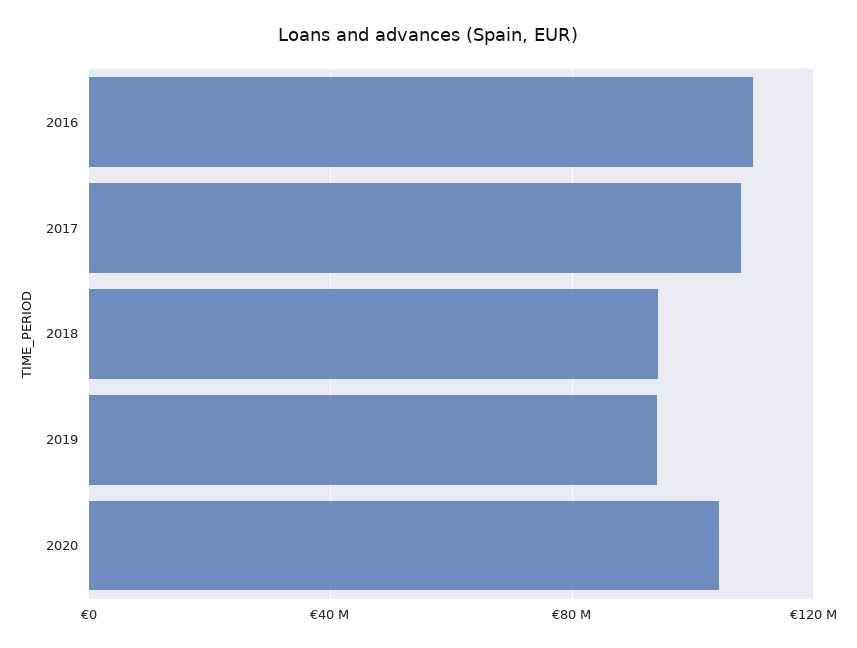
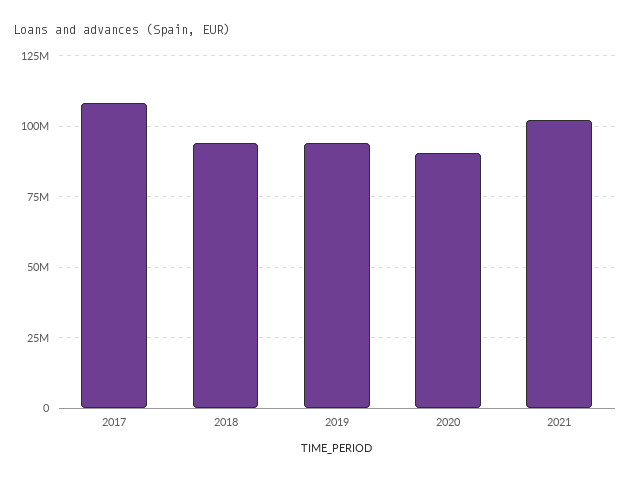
2016: 110000000 -> none
2020: 105000000 -> 90000000
2021: none -> 102500000

